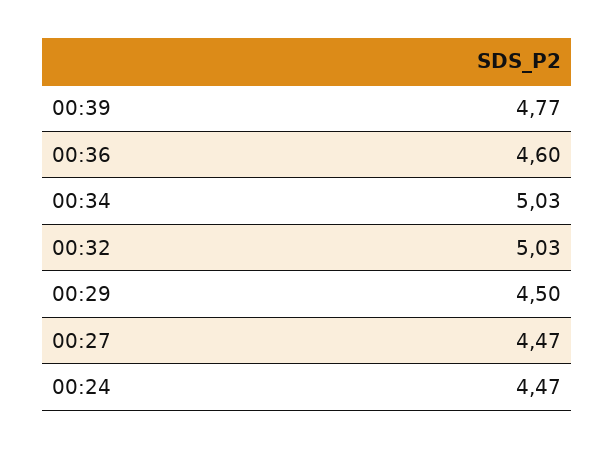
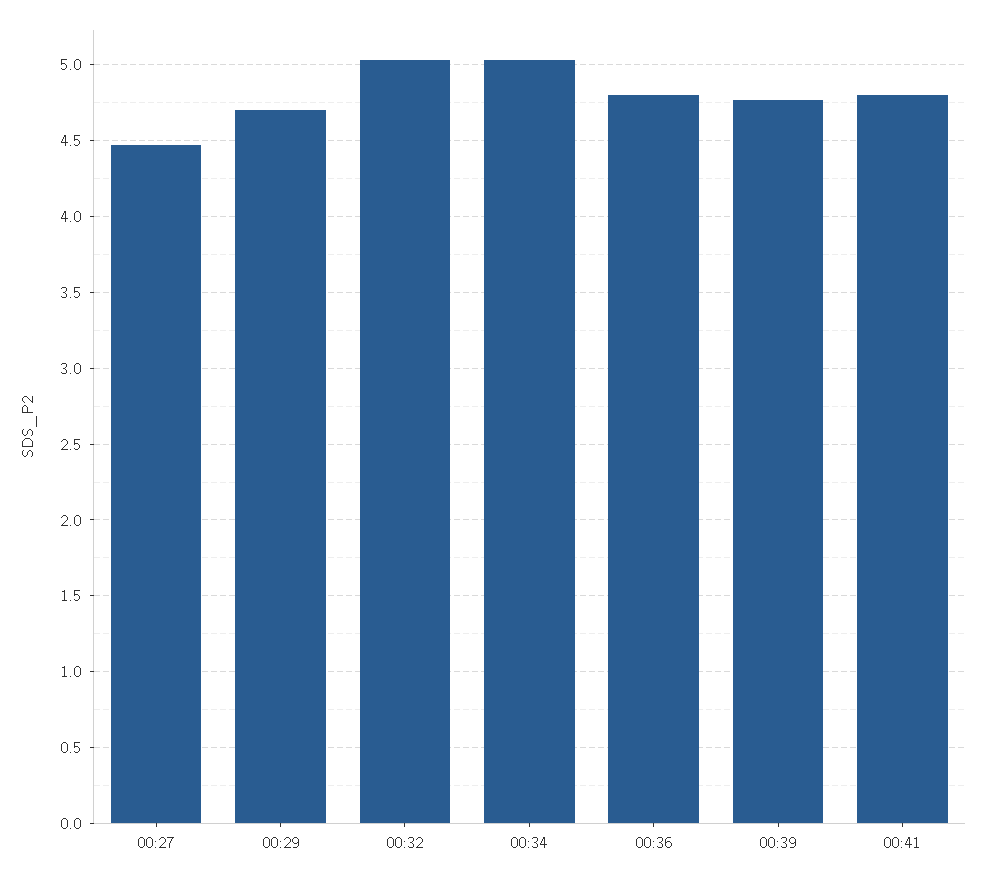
00:36: 4.6 -> 4.8
00:29: 4.5 -> 4.7
00:24: 4.47 -> none
00:41: none -> 4.8

